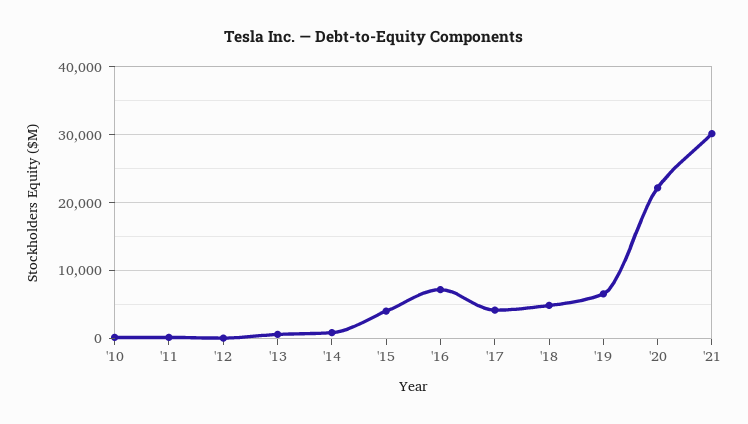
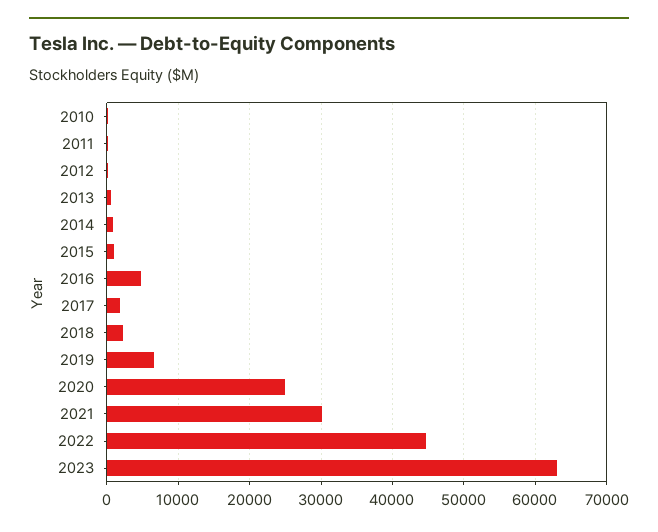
'15: 4000 -> 1000
'16: 7000 -> 5000
'17: 4000 -> 2000
'18: 5000 -> 2000
'20: 22000 -> 25000
2022: none -> 45000
2023: none -> 63000

